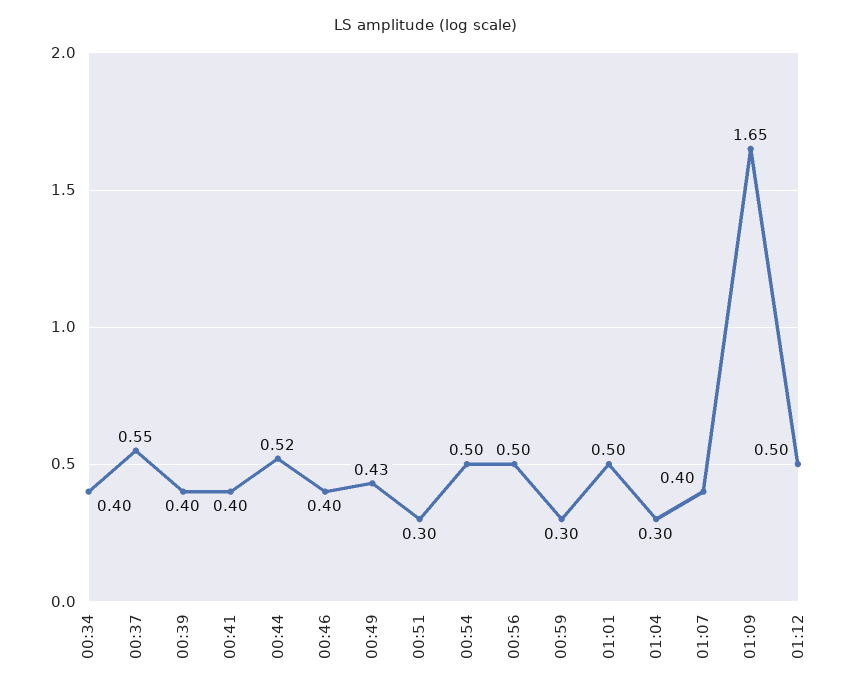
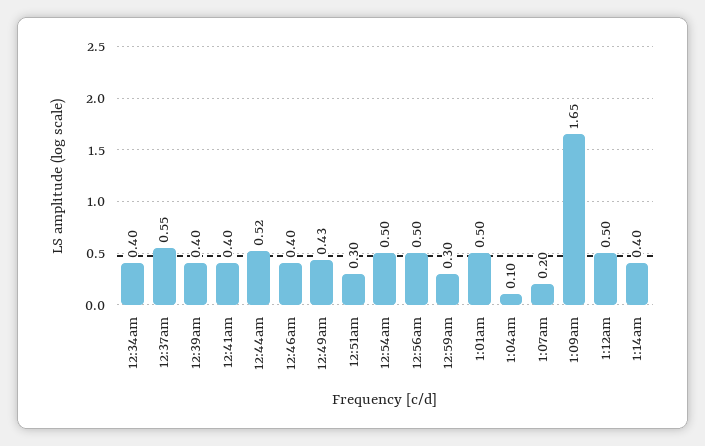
01:04: 0.3 -> 0.1
01:07: 0.4 -> 0.2
1:14am: none -> 0.4

